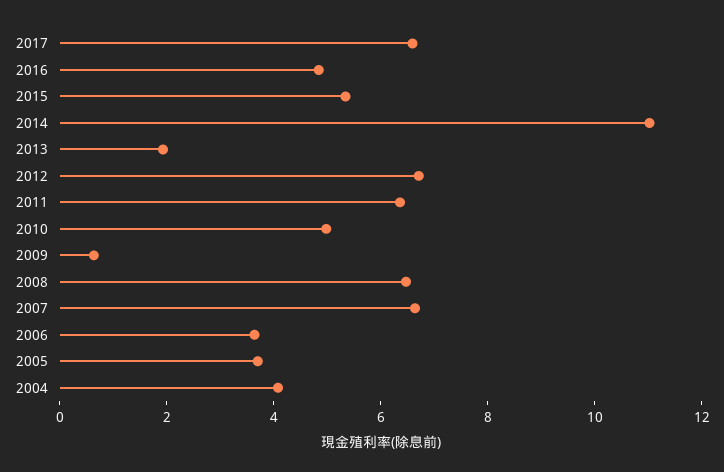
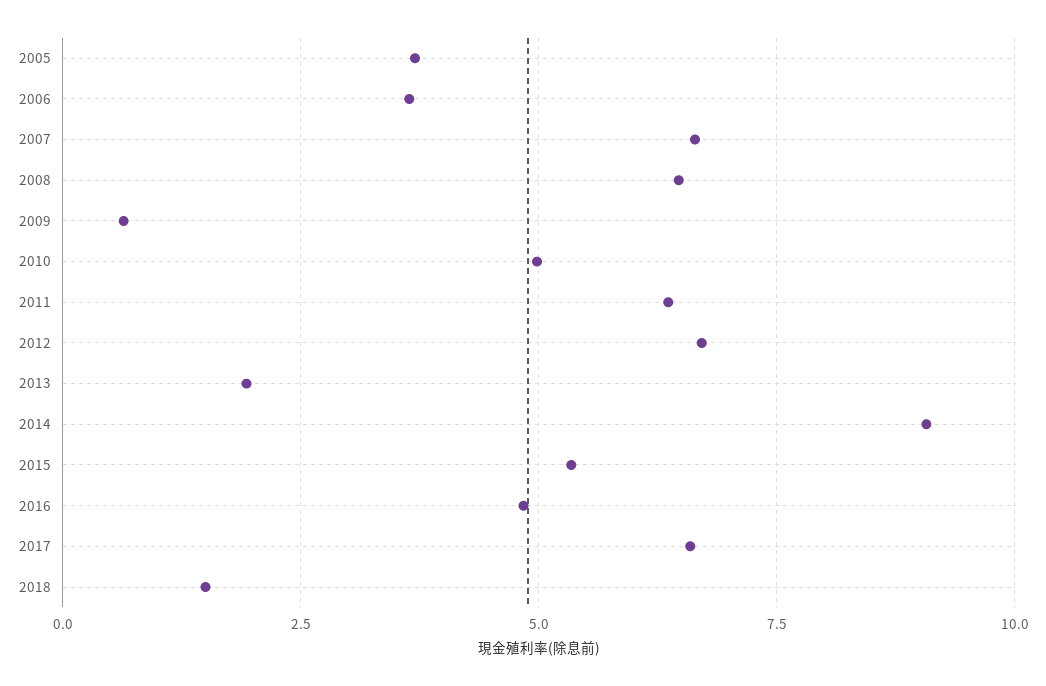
2014: 11 -> 9
2004: 4 -> none
2018: none -> 1.5

